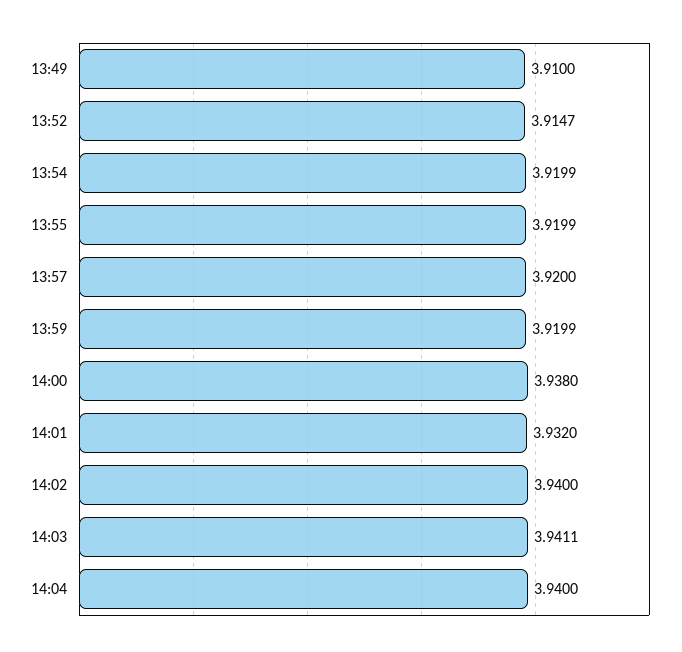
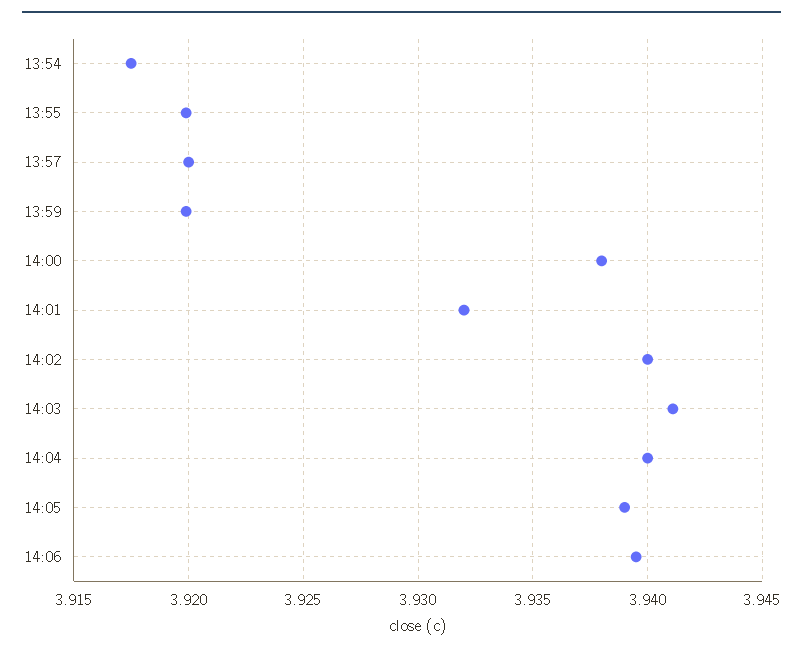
13:49: 3.91 -> none
13:52: 3.9147 -> none
13:54: 3.9199 -> 3.9175
14:05: none -> 3.939
14:06: none -> 3.9395

